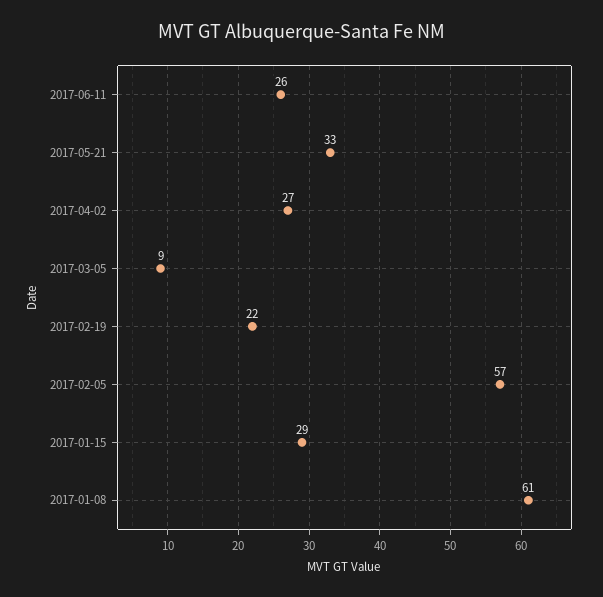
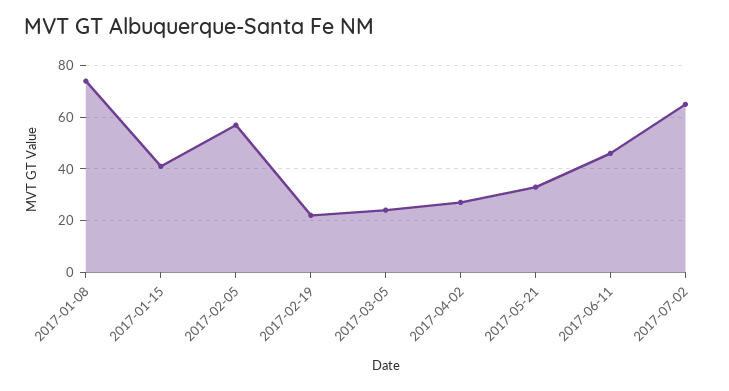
2017-06-11: 26 -> 45
2017-03-05: 9 -> 25
2017-01-15: 29 -> 40
2017-01-08: 61 -> 75
2017-07-02: none -> 65

